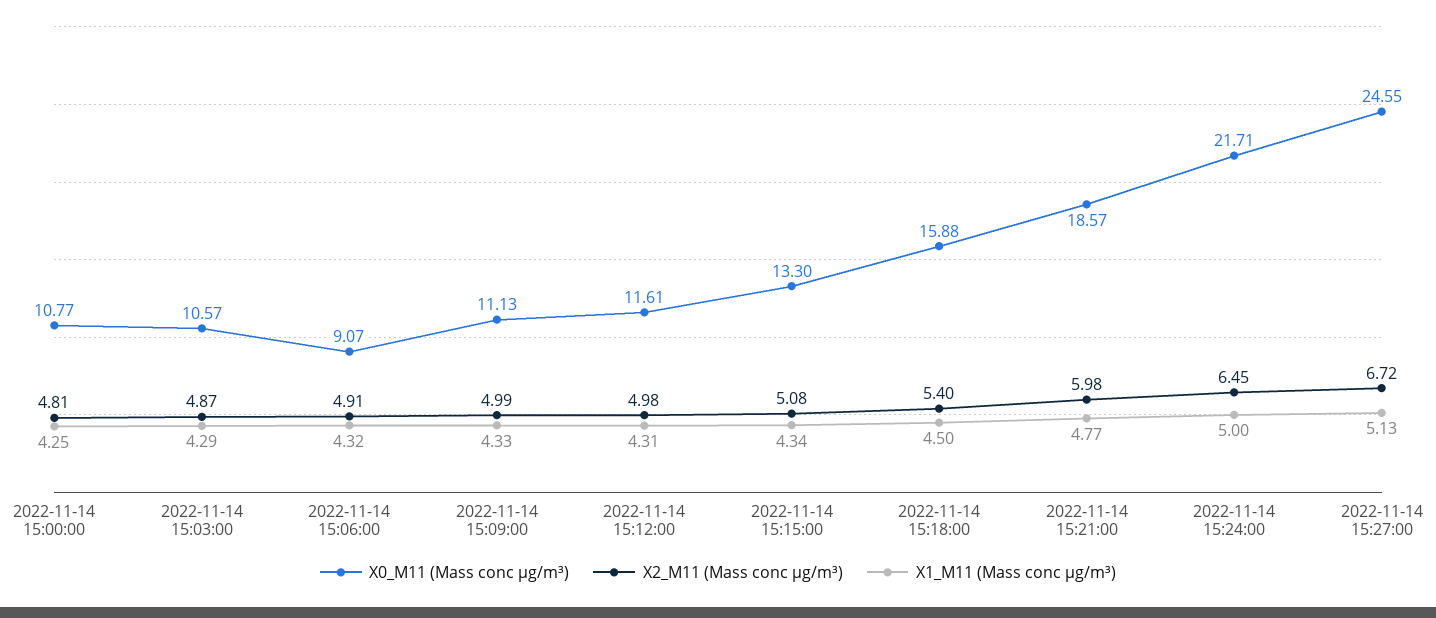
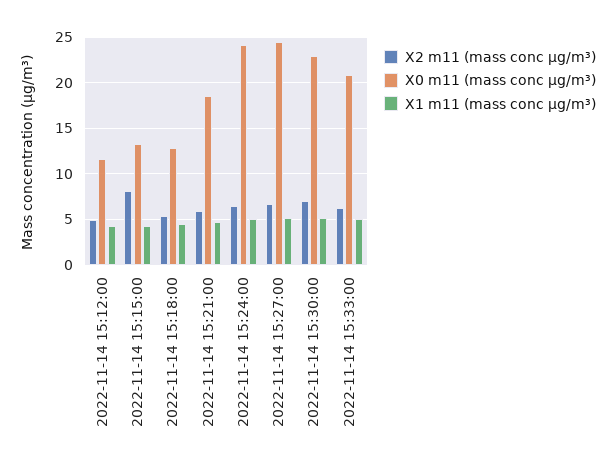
X0_M11 (Mass conc μg/m³), 2022-11-14 15:00:00: 10.77 -> none
X2_M11 (Mass conc μg/m³), 2022-11-14 15:00:00: 4.81 -> none
X1_M11 (Mass conc μg/m³), 2022-11-14 15:00:00: 4.25 -> none
X0_M11 (Mass conc μg/m³), 2022-11-14 15:03:00: 10.57 -> none
X2_M11 (Mass conc μg/m³), 2022-11-14 15:03:00: 4.87 -> none
X1_M11 (Mass conc μg/m³), 2022-11-14 15:03:00: 4.29 -> none
X0_M11 (Mass conc μg/m³), 2022-11-14 15:06:00: 9.07 -> none
X2_M11 (Mass conc μg/m³), 2022-11-14 15:06:00: 4.91 -> none
X1_M11 (Mass conc μg/m³), 2022-11-14 15:06:00: 4.32 -> none
X0_M11 (Mass conc μg/m³), 2022-11-14 15:09:00: 11.13 -> none
X2_M11 (Mass conc μg/m³), 2022-11-14 15:09:00: 4.99 -> none
X1_M11 (Mass conc μg/m³), 2022-11-14 15:09:00: 4.33 -> none
X2_M11 (Mass conc μg/m³), 2022-11-14 15:15:00: 5.08 -> 8
X0_M11 (Mass conc μg/m³), 2022-11-14 15:18:00: 15.88 -> 13
X0_M11 (Mass conc μg/m³), 2022-11-14 15:24:00: 21.71 -> 24
X2_M11 (Mass conc μg/m³), 2022-11-14 15:30:00: none -> 7
X0_M11 (Mass conc μg/m³), 2022-11-14 15:30:00: none -> 23
X1_M11 (Mass conc μg/m³), 2022-11-14 15:30:00: none -> 5
X2_M11 (Mass conc μg/m³), 2022-11-14 15:33:00: none -> 6
X0_M11 (Mass conc μg/m³), 2022-11-14 15:33:00: none -> 21
X1_M11 (Mass conc μg/m³), 2022-11-14 15:33:00: none -> 5

